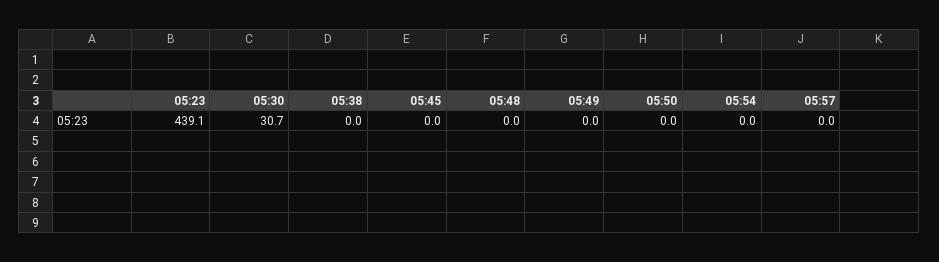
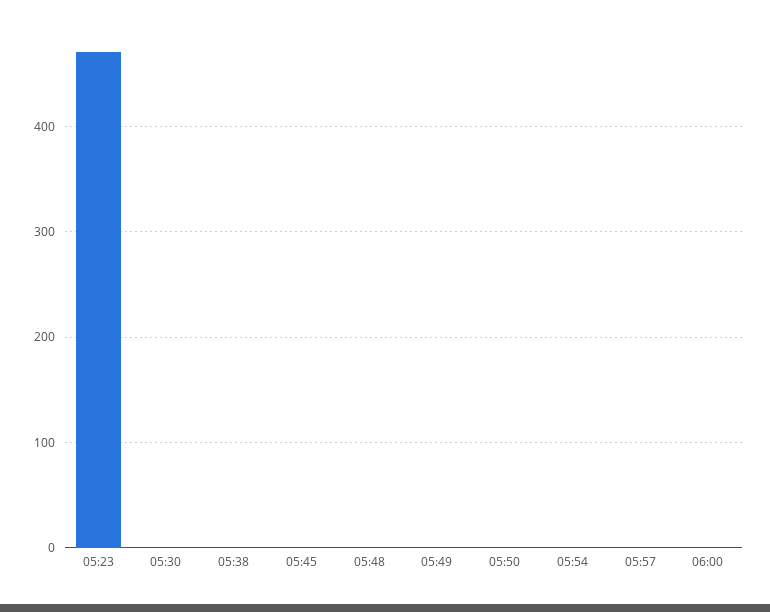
05:23: 439.1 -> 470
05:30: 30.7 -> 0
06:00: none -> 0

